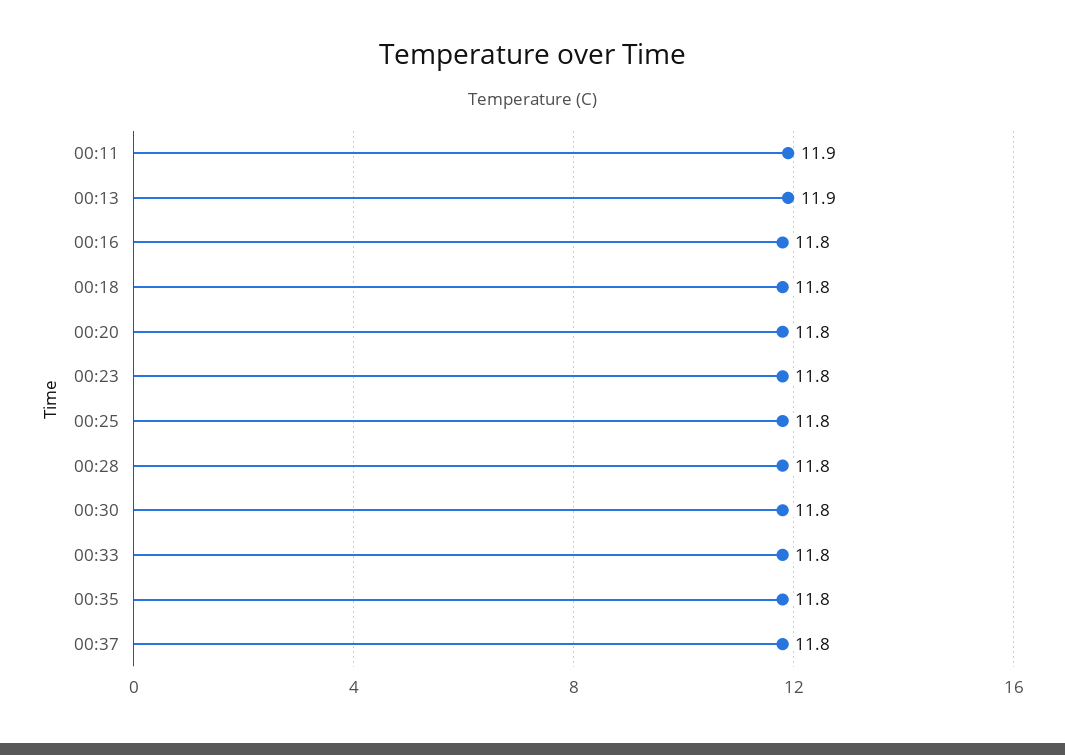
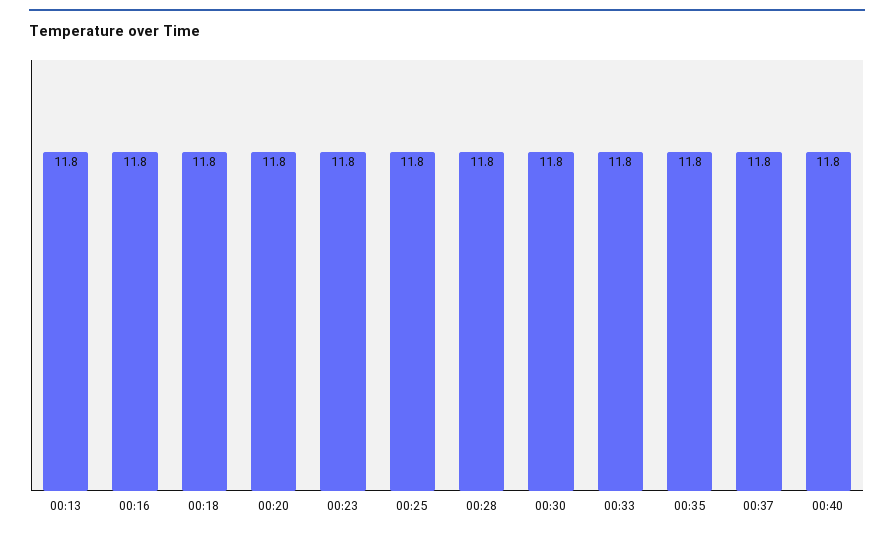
00:11: 11.9 -> none
00:13: 11.9 -> 11.8
00:40: none -> 11.8

